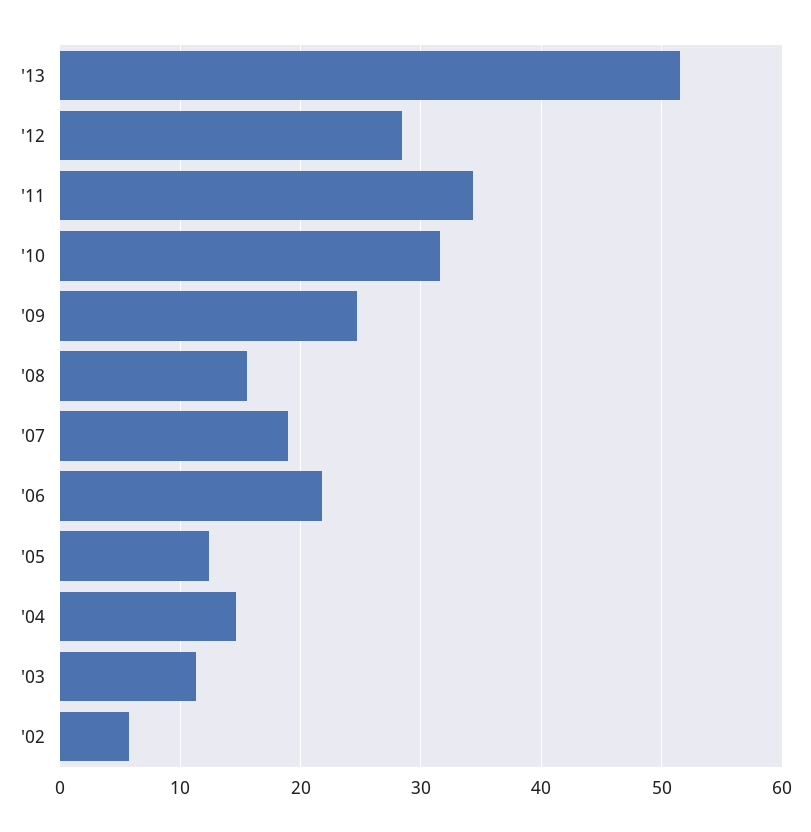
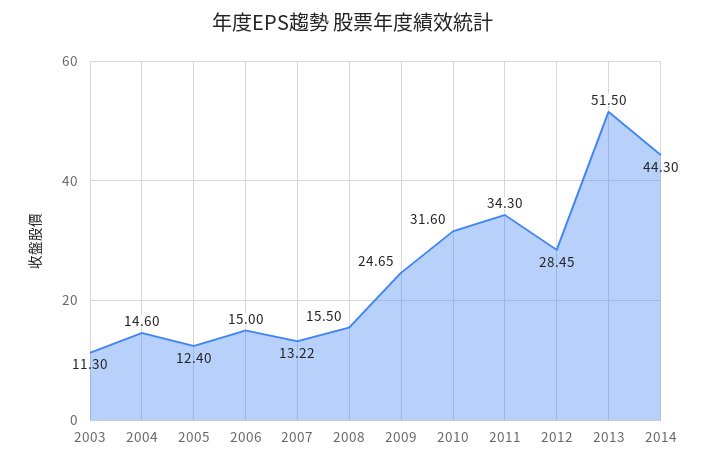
'07: 19 -> 13.22
'06: 22 -> 15
'02: 6 -> none
2014: none -> 44.3

